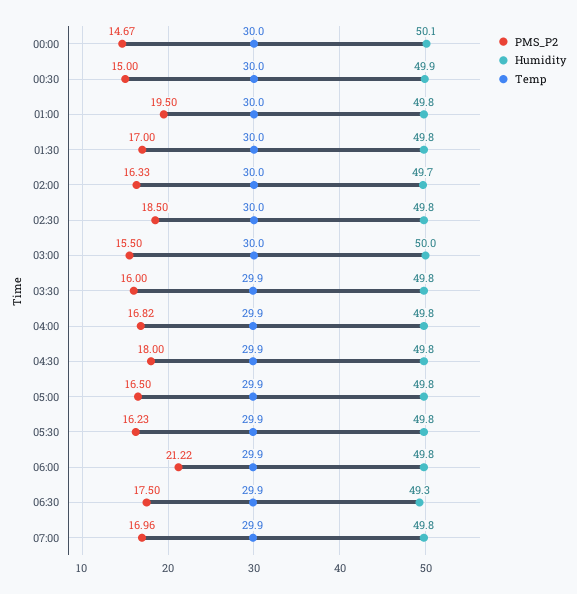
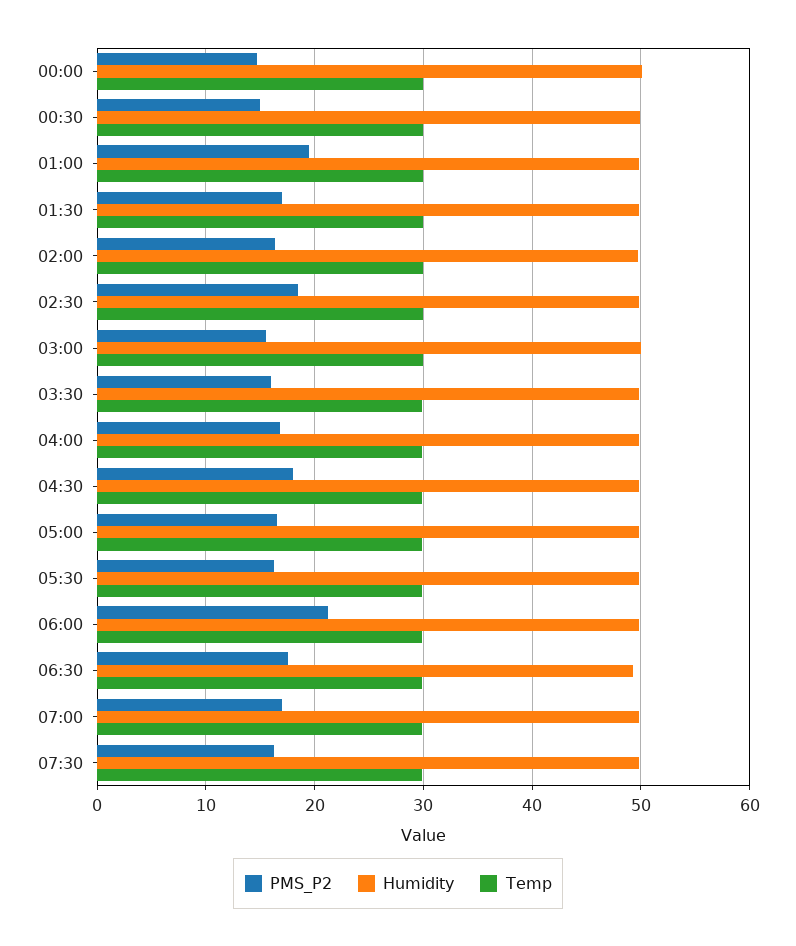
PMS_P2, 07:30: none -> 16
Humidity, 07:30: none -> 50
Temp, 07:30: none -> 30

